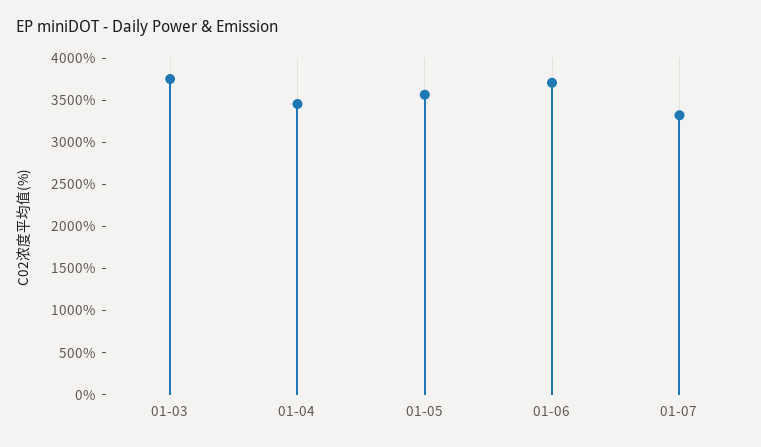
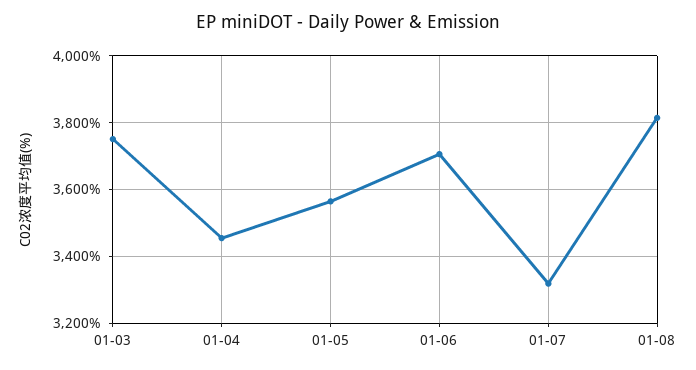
01-08: none -> 3820

